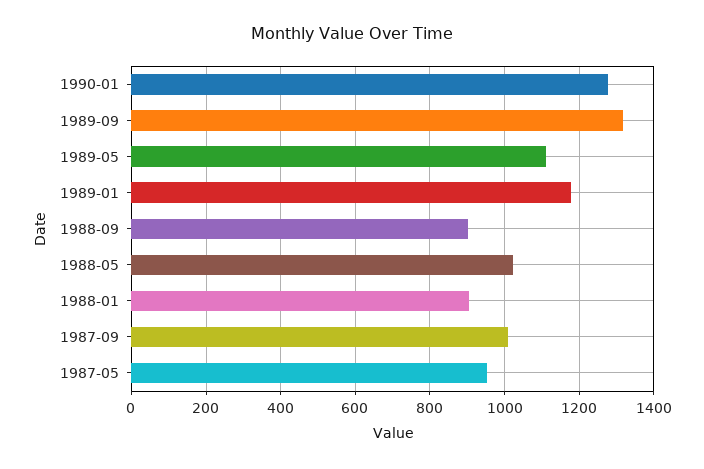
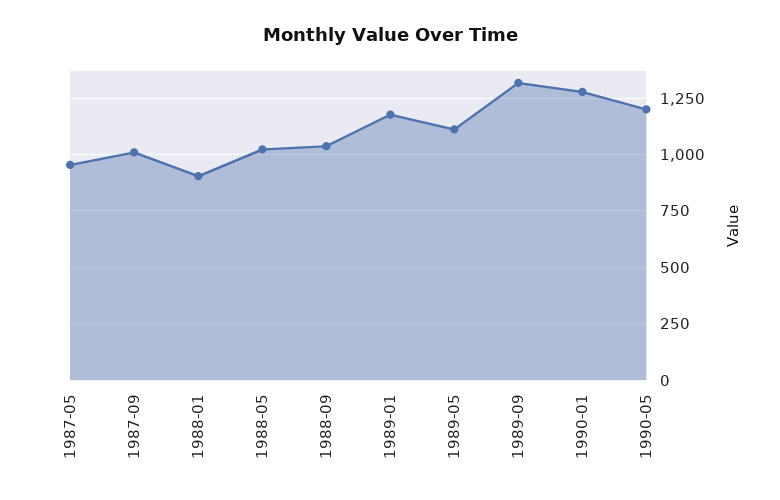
1988-09: 900 -> 1050
1990-05: none -> 1200

